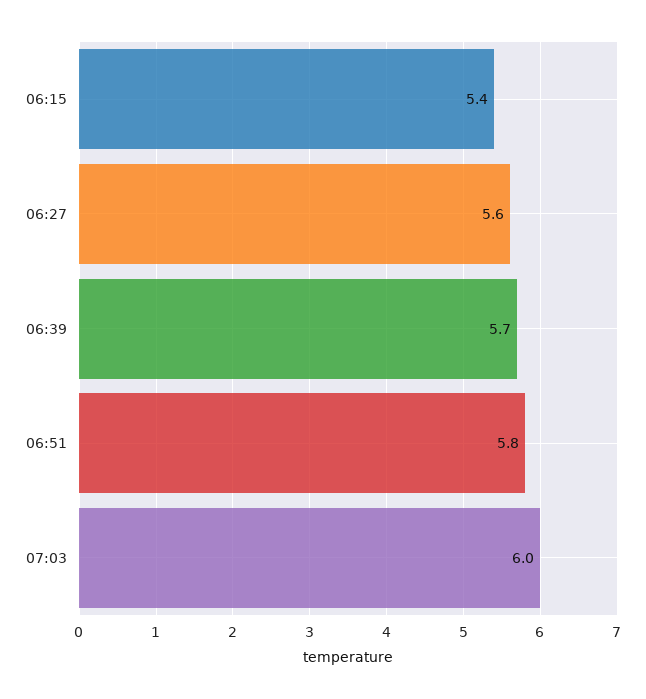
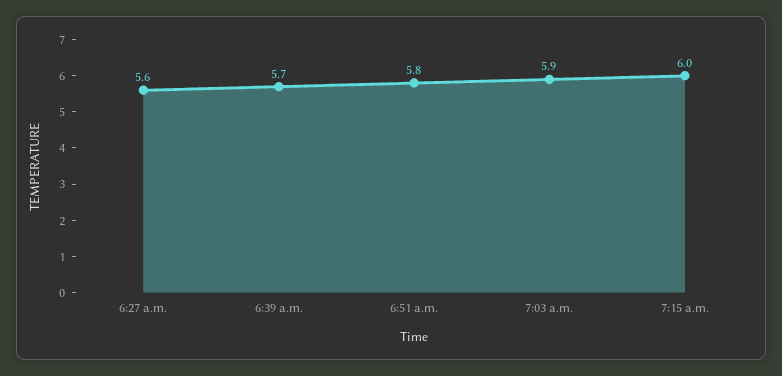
06:15: 5.4 -> none
07:03: 6 -> 5.9
7:15 a.m.: none -> 6

